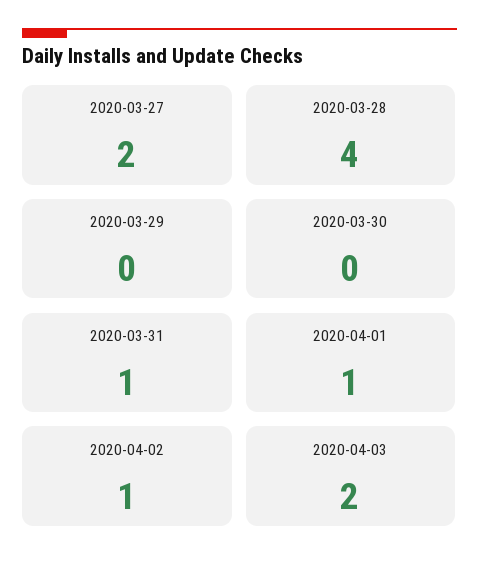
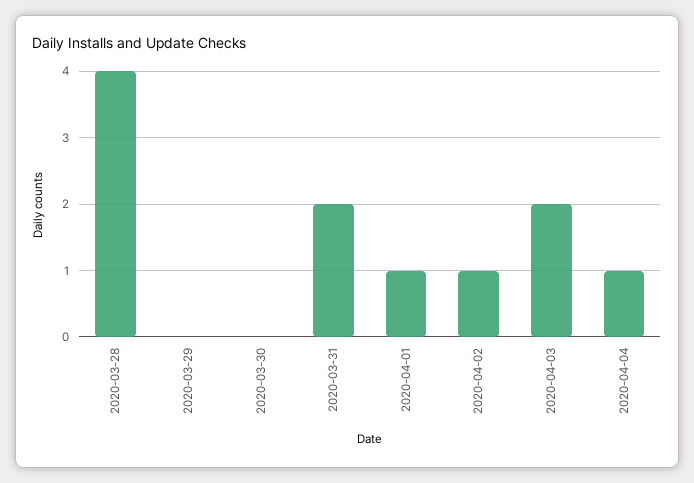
2020-03-27: 2 -> none
2020-03-31: 1 -> 2
2020-04-04: none -> 1

